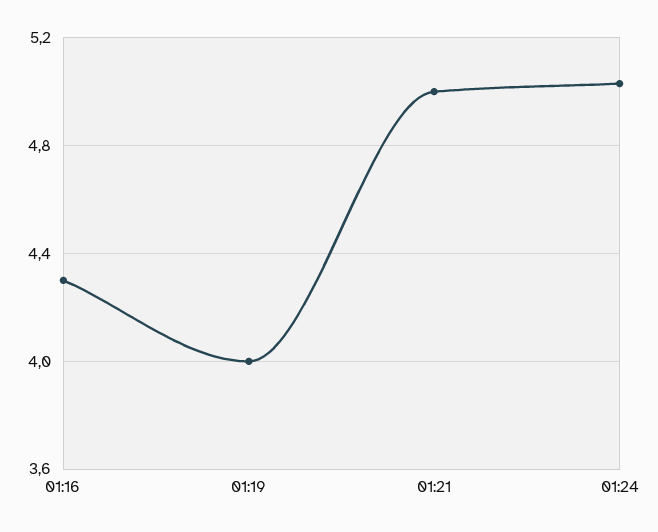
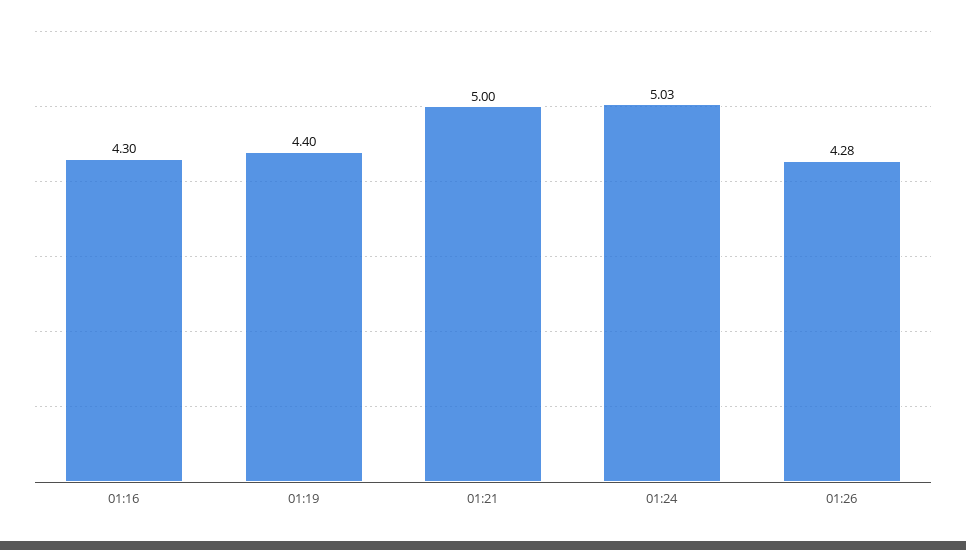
01:19: 4 -> 4.4
01:26: none -> 4.28

